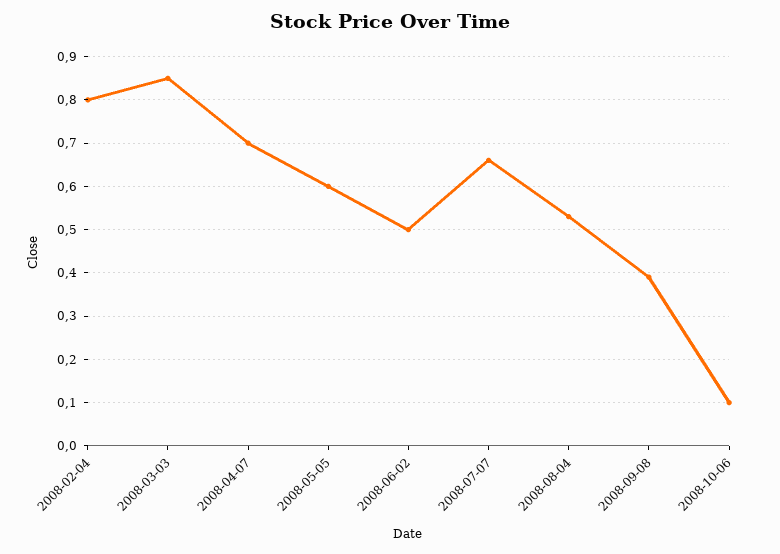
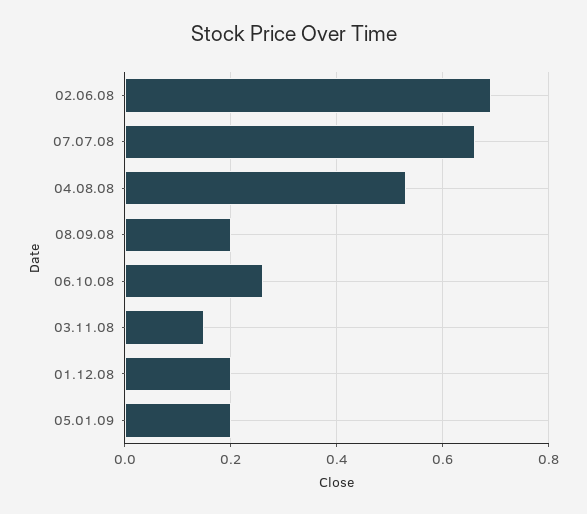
2008-02-04: 0.8 -> none
2008-03-03: 0.85 -> none
2008-04-07: 0.7 -> none
2008-05-05: 0.6 -> none
2008-06-02: 0.5 -> 0.7
2008-09-08: 0.4 -> 0.2
2008-10-06: 0.1 -> 0.25
03.11.08: none -> 0.15
01.12.08: none -> 0.2
05.01.09: none -> 0.2

